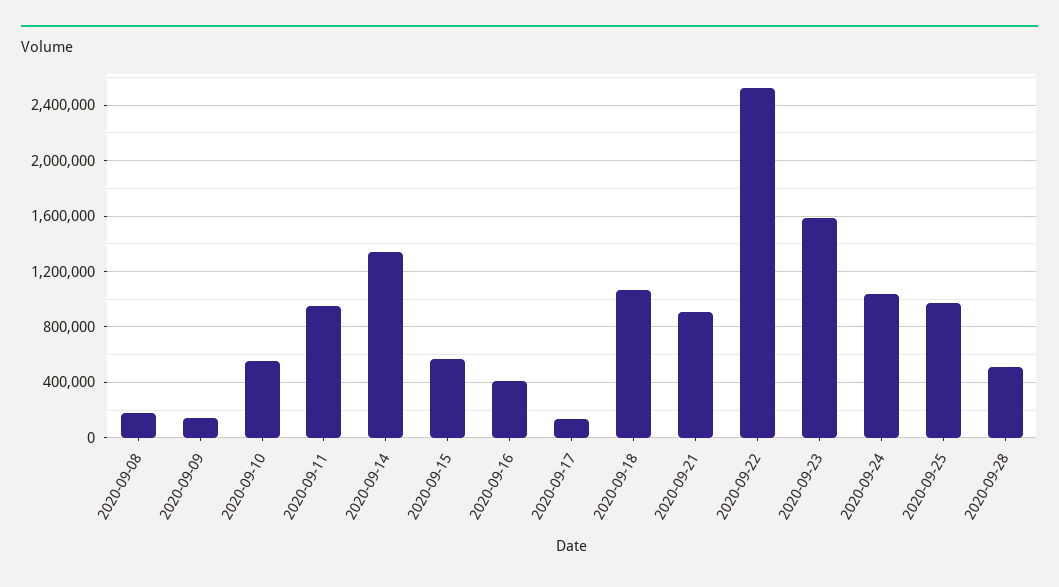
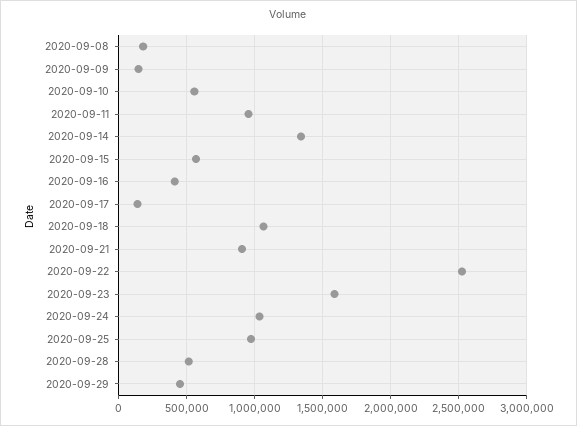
2020-09-29: none -> 450000

